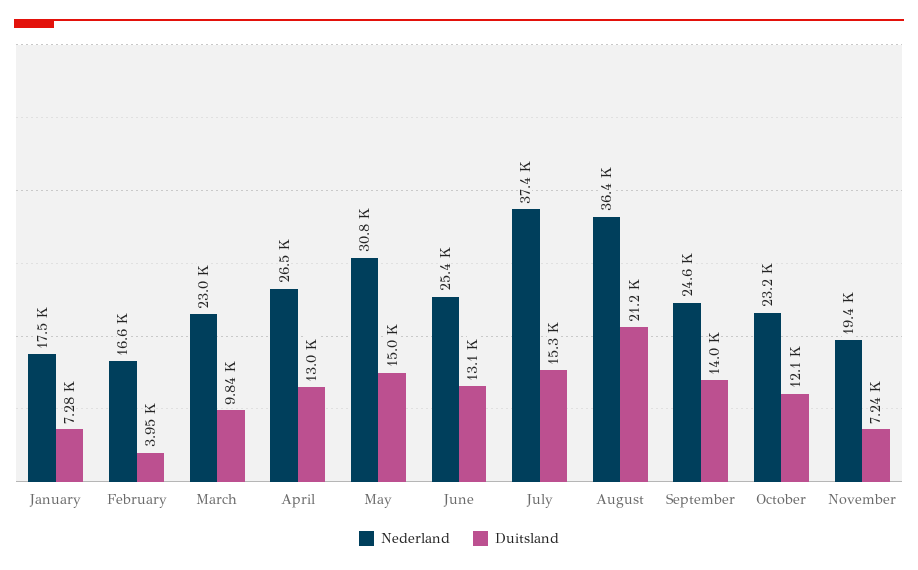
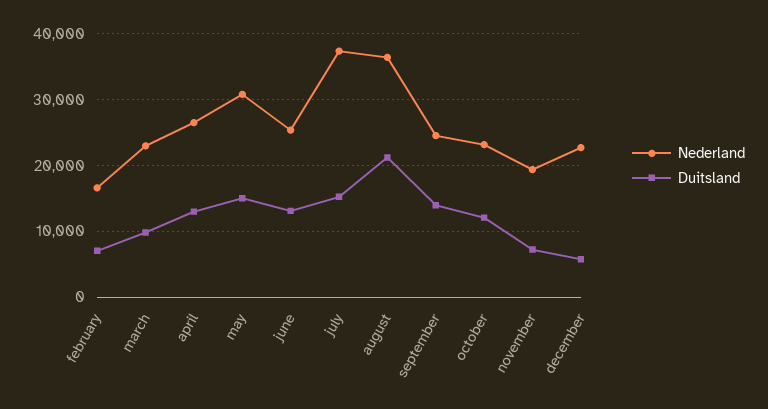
Nederland, January: 17500 -> none
Duitsland, January: 7280 -> none
Duitsland, February: 3950 -> 7000
Nederland, december: none -> 23000
Duitsland, december: none -> 6000

